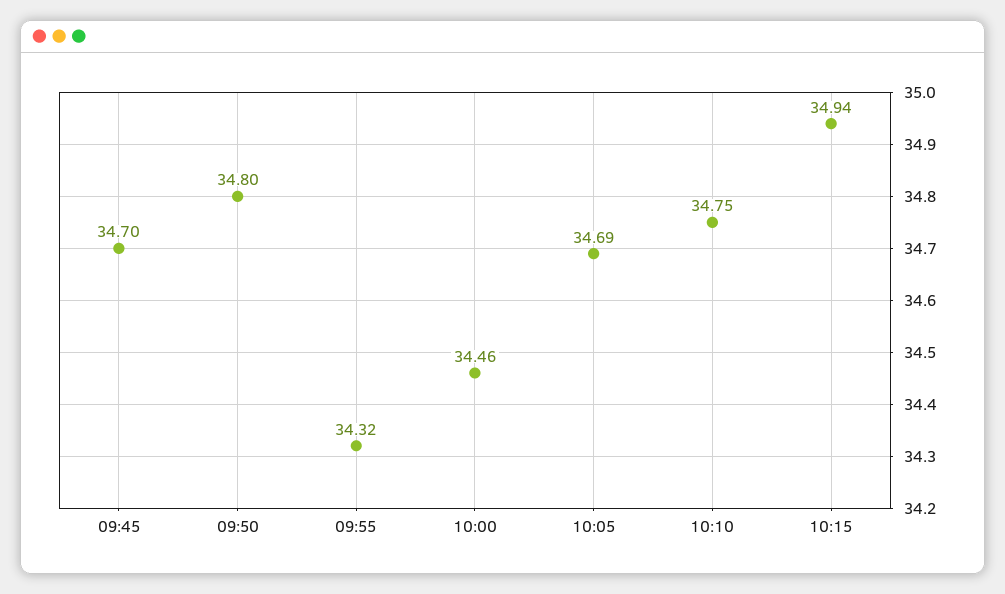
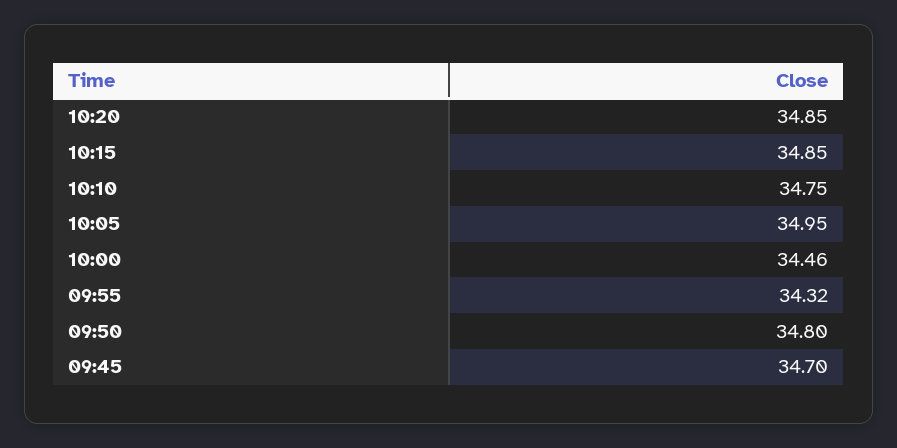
10:05: 34.69 -> 34.95
10:15: 34.94 -> 34.85
10:20: none -> 34.85

